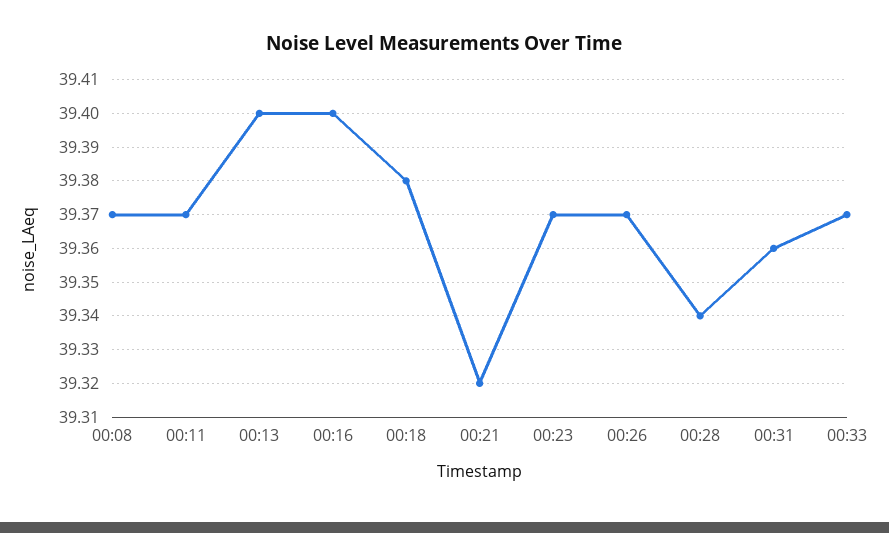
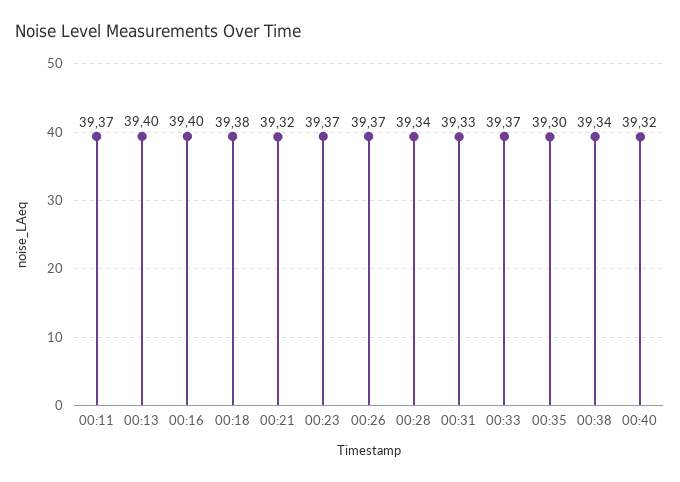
00:08: 39.37 -> none
00:31: 39.36 -> 39.33
00:35: none -> 39.3
00:38: none -> 39.34
00:40: none -> 39.32

